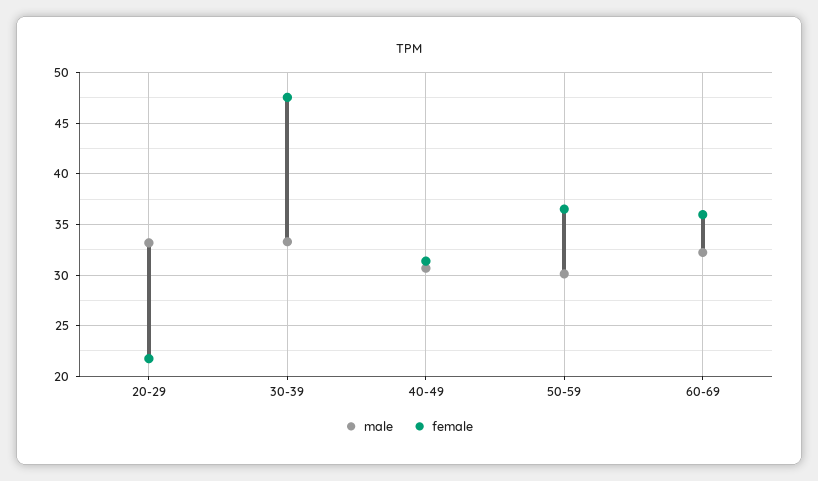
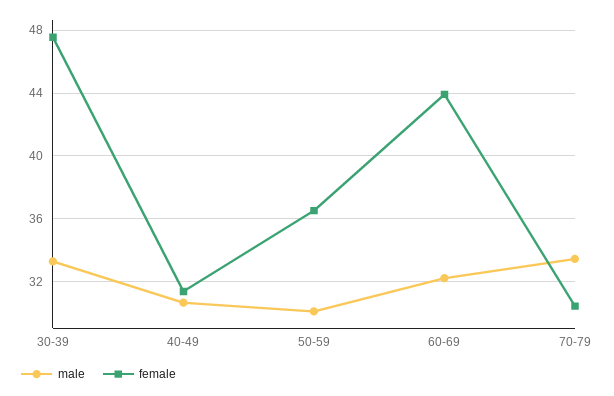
male, 20-29: 33 -> none
female, 20-29: 22 -> none
female, 60-69: 36 -> 44
male, 70-79: none -> 33.5
female, 70-79: none -> 30.5

